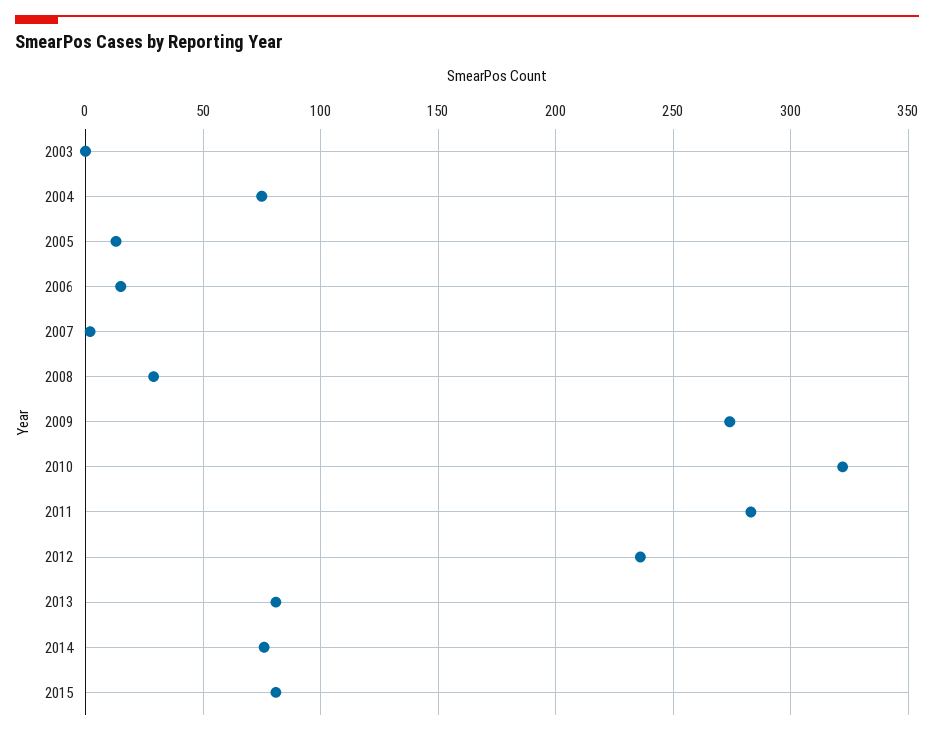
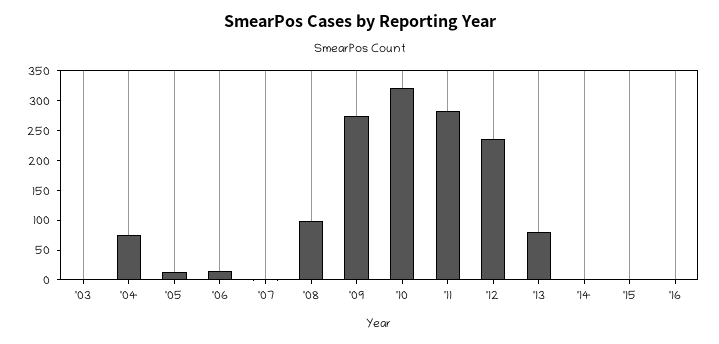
2008: 30 -> 100
2014: 75 -> 0
2015: 80 -> 0
'16: none -> 0

